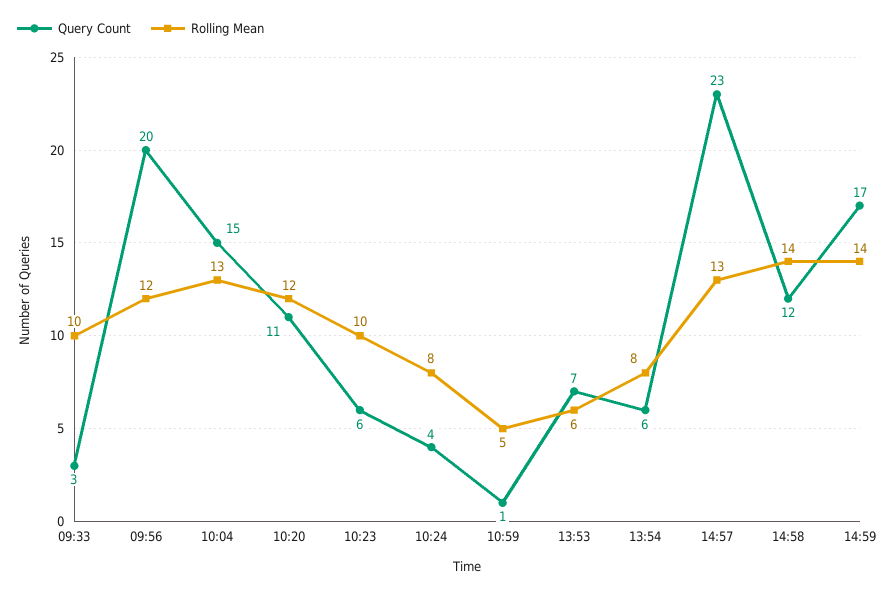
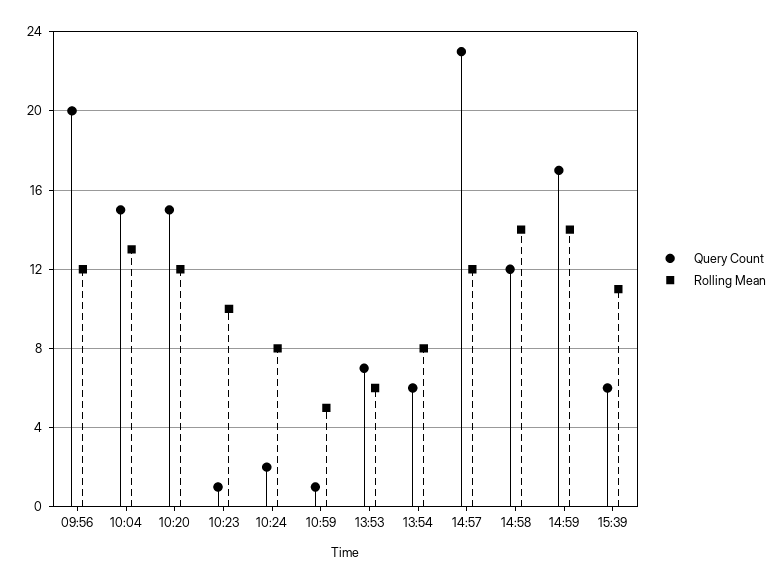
Query Count, 09:33: 3 -> none
Rolling Mean, 09:33: 10 -> none
Query Count, 10:20: 11 -> 15
Query Count, 10:23: 6 -> 1
Query Count, 10:24: 4 -> 2
Rolling Mean, 14:57: 13 -> 12
Query Count, 15:39: none -> 6
Rolling Mean, 15:39: none -> 11

